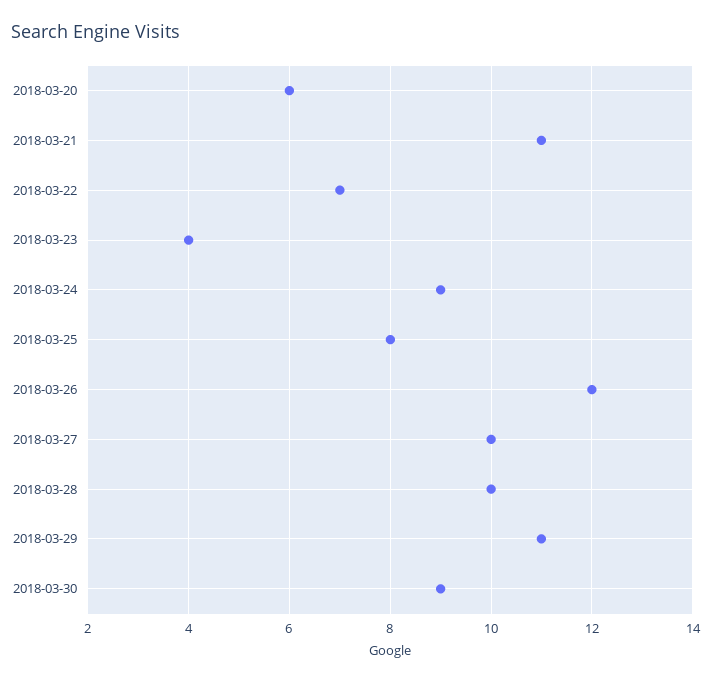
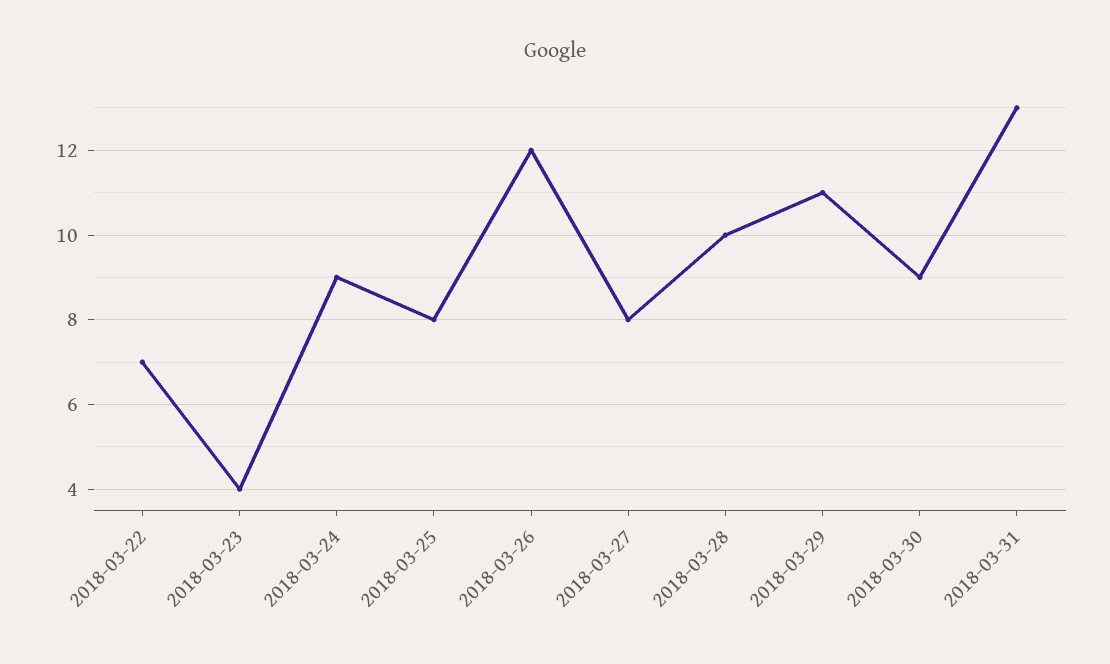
2018-03-20: 6 -> none
2018-03-21: 11 -> none
2018-03-27: 10 -> 8
2018-03-31: none -> 13

